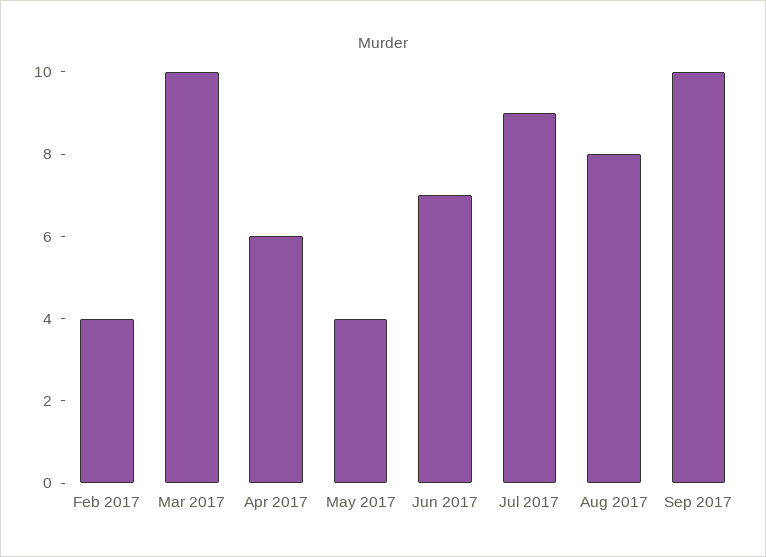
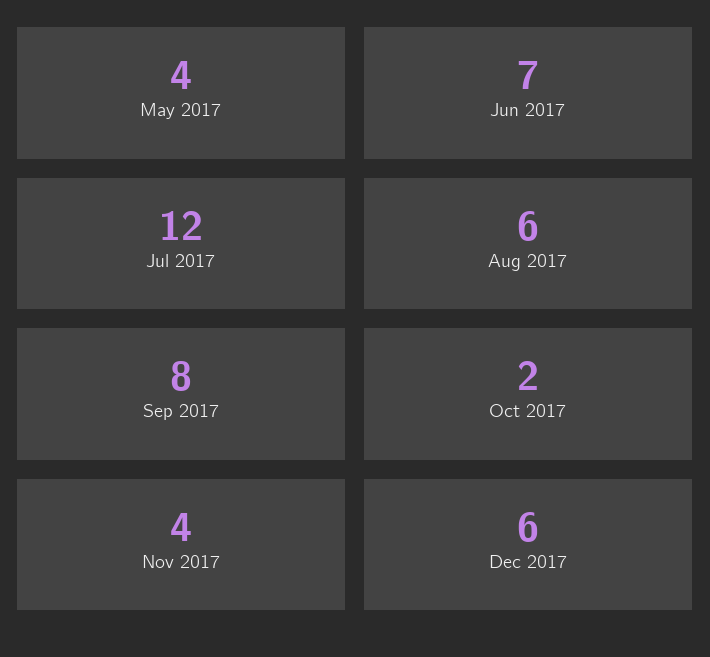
Feb 2017: 4 -> none
Mar 2017: 10 -> none
Apr 2017: 6 -> none
Jul 2017: 9 -> 12
Aug 2017: 8 -> 6
Sep 2017: 10 -> 8
Oct 2017: none -> 2
Nov 2017: none -> 4
Dec 2017: none -> 6

